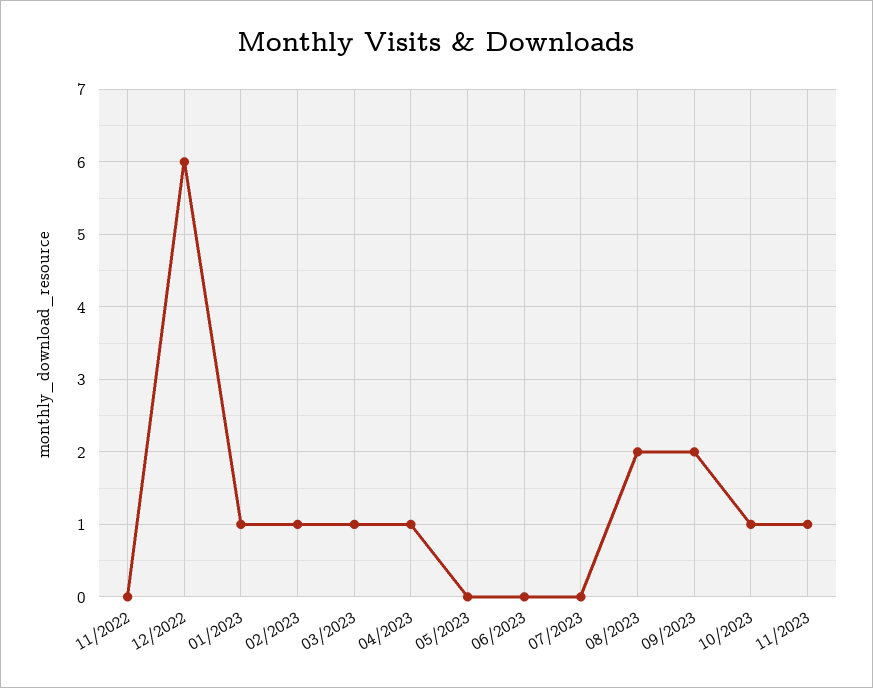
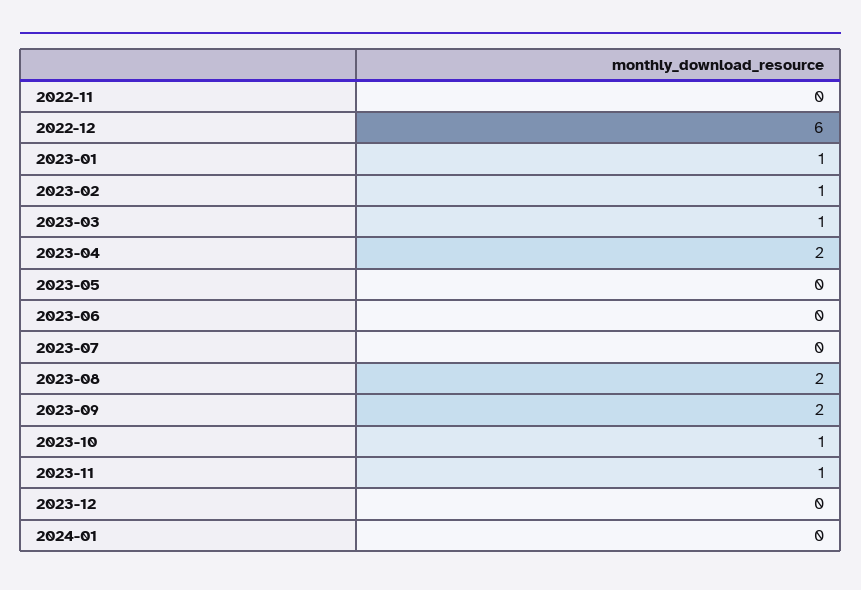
04/2023: 1 -> 2
2023-12: none -> 0
2024-01: none -> 0

